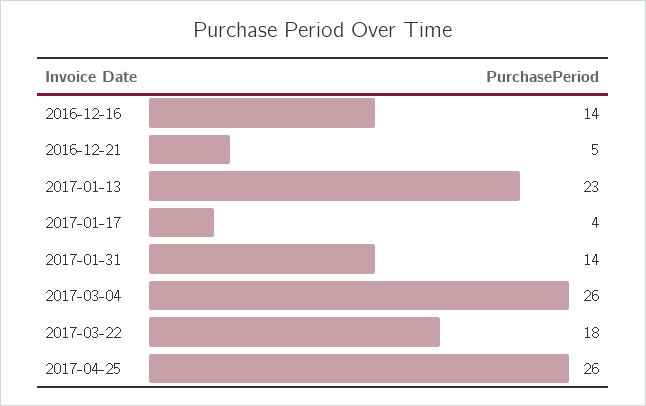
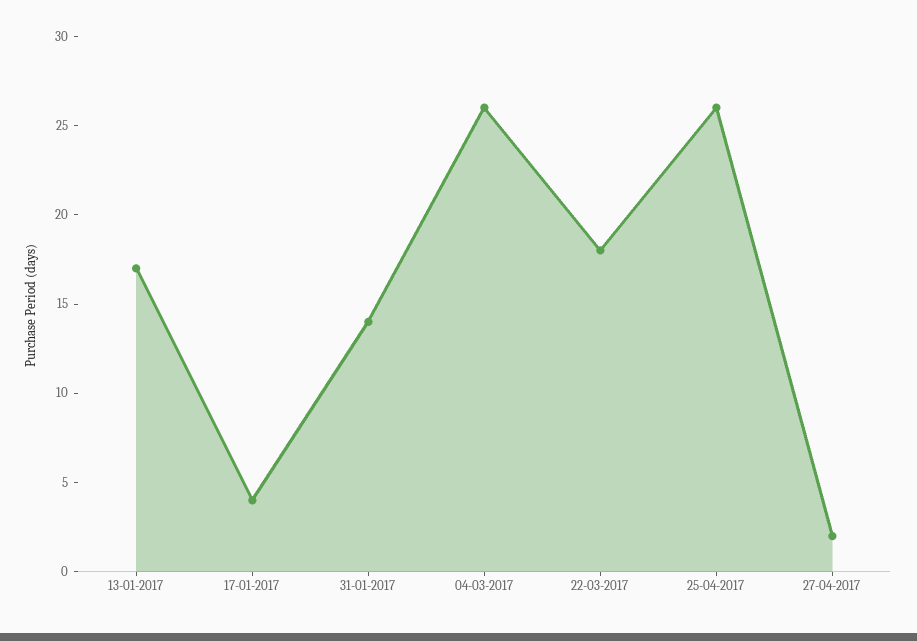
2016-12-16: 14 -> none
2016-12-21: 5 -> none
2017-01-13: 23 -> 17
27-04-2017: none -> 2

